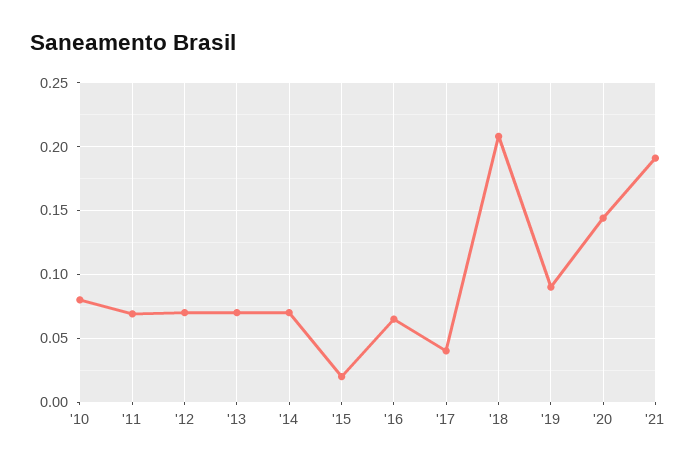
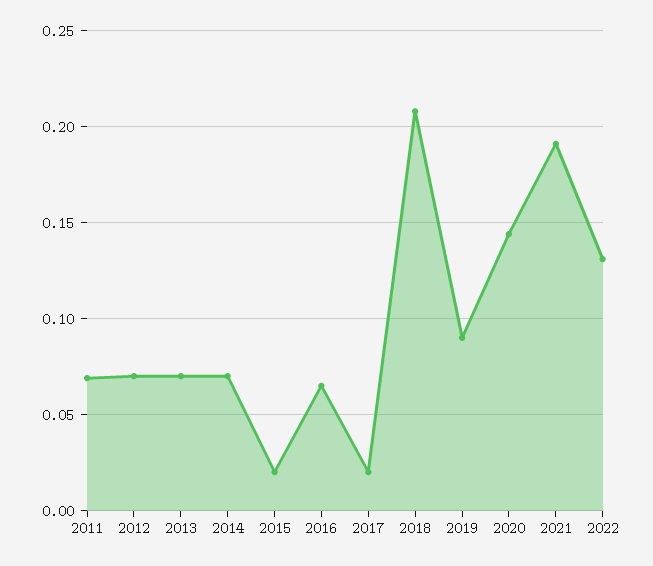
'10: 0.08 -> none
'17: 0.04 -> 0.02
2022: none -> 0.13

